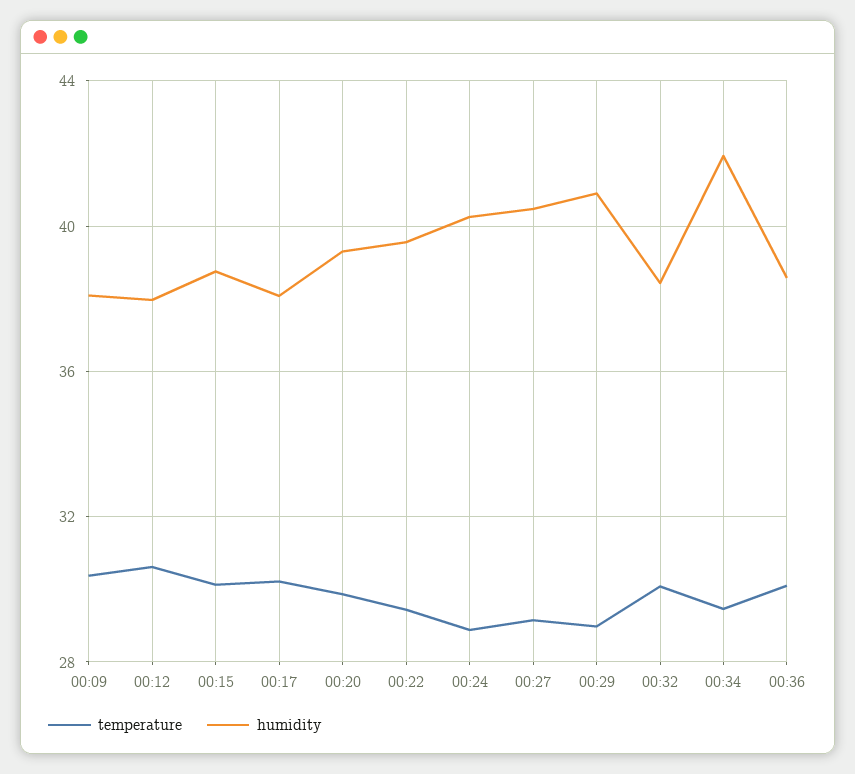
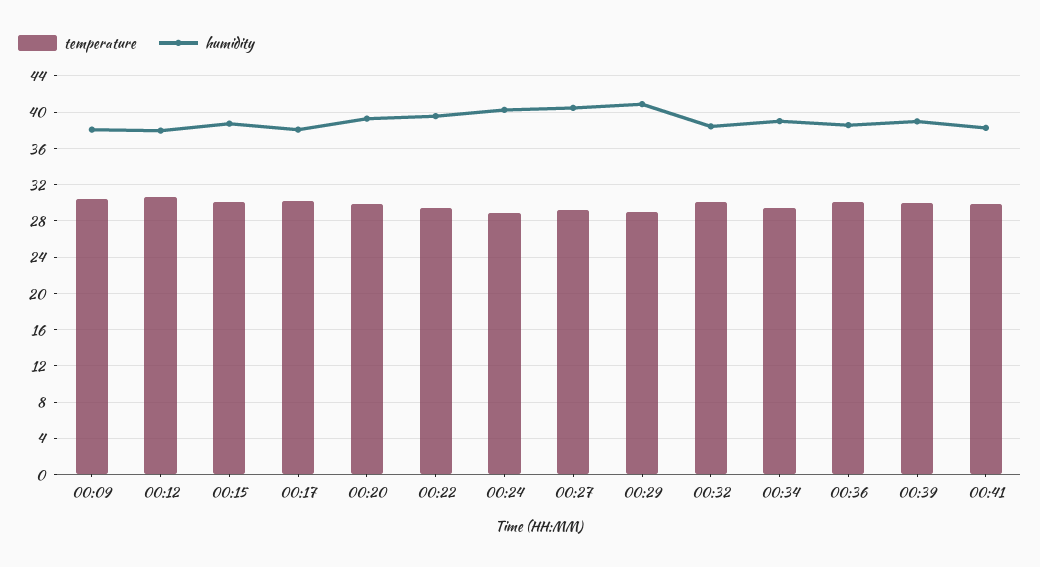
humidity, 00:34: 42 -> 39
temperature, 00:39: none -> 30
humidity, 00:39: none -> 39
temperature, 00:41: none -> 30
humidity, 00:41: none -> 38

